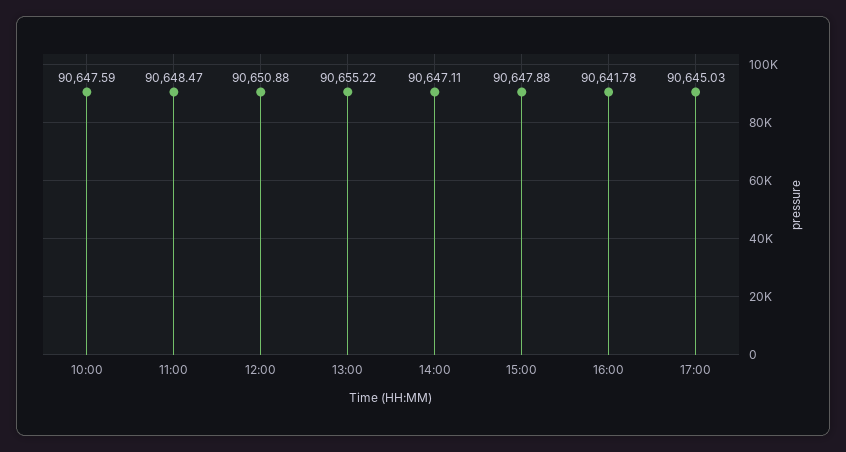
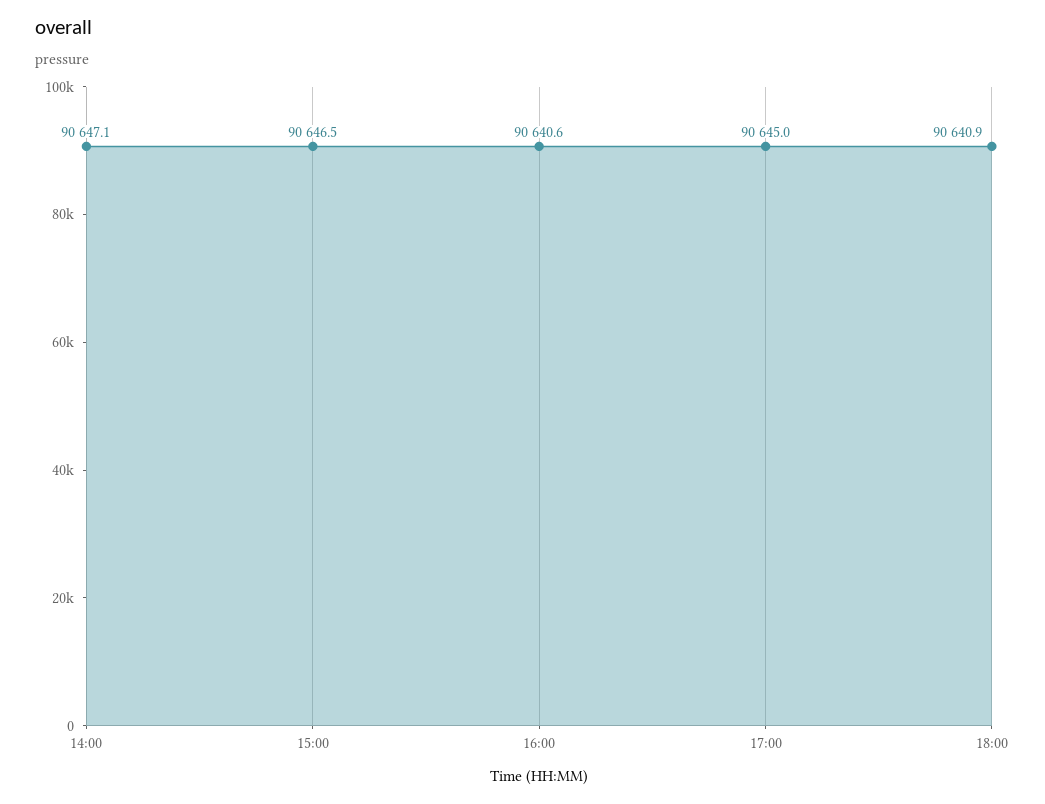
10:00: 90647.59 -> none
11:00: 90648.47 -> none
12:00: 90650.88 -> none
13:00: 90655.22 -> none
15:00: 90647.88 -> 90646.5
16:00: 90641.78 -> 90640.6
18:00: none -> 90640.9

